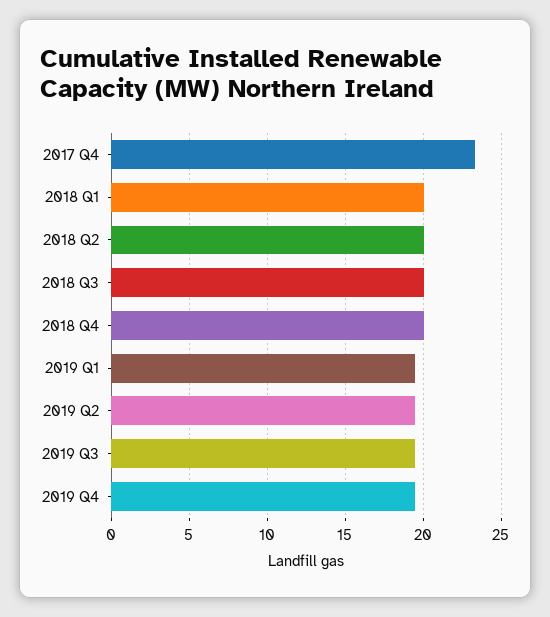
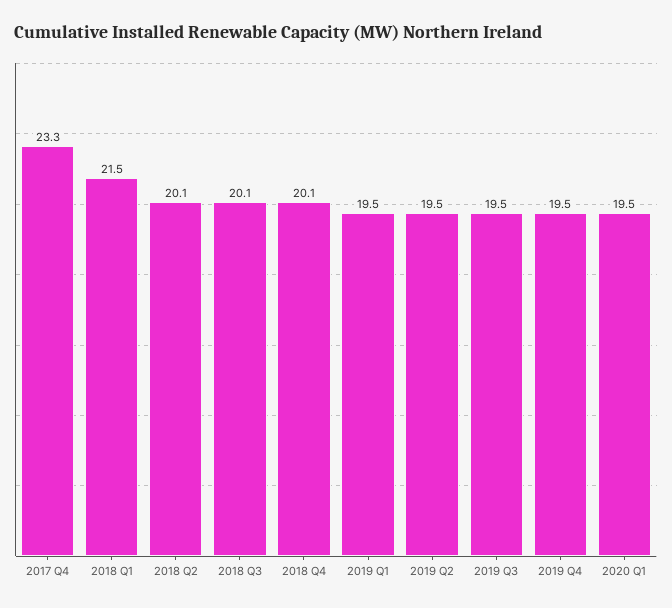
2018 Q1: 20 -> 21.5
2020 Q1: none -> 19.5

